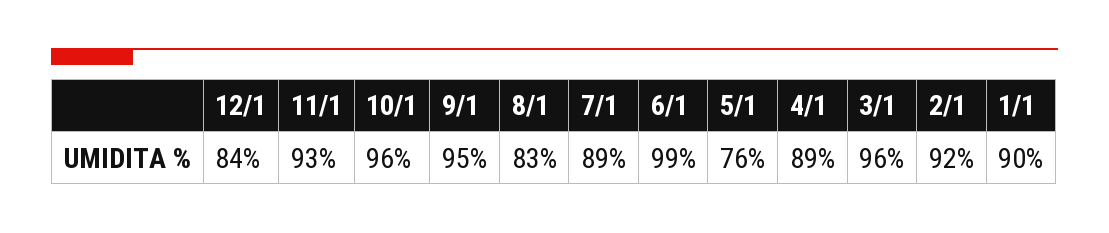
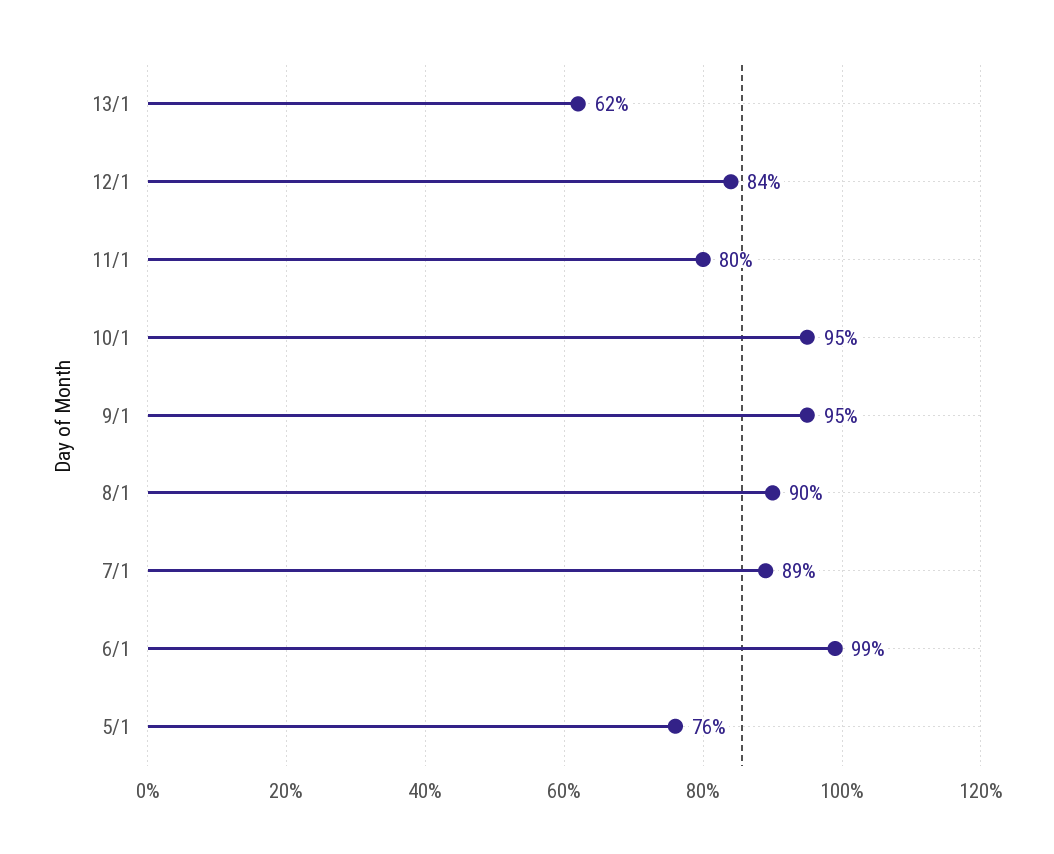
11/1: 93 -> 80
10/1: 96 -> 95
8/1: 83 -> 90
4/1: 89 -> none
3/1: 96 -> none
2/1: 92 -> none
1/1: 90 -> none
13/1: none -> 62

